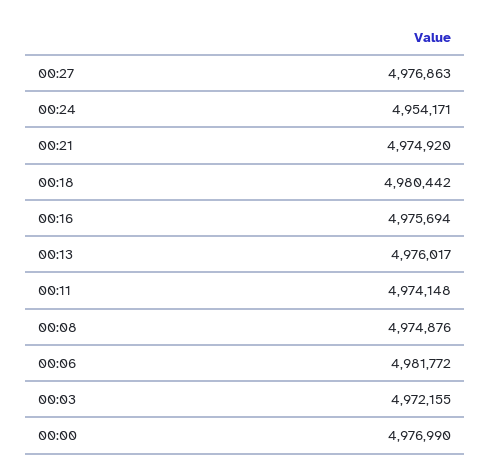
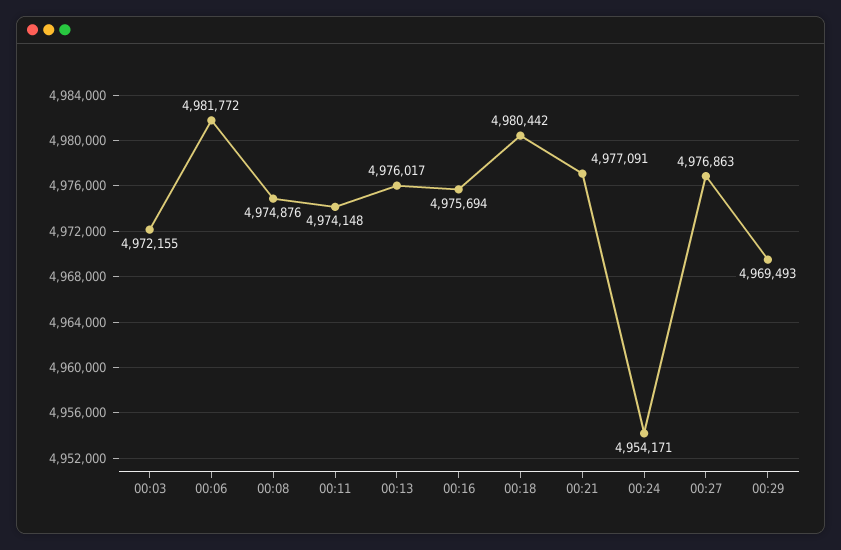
00:21: 4974920 -> 4977091
00:00: 4976990 -> none
00:29: none -> 4969493

